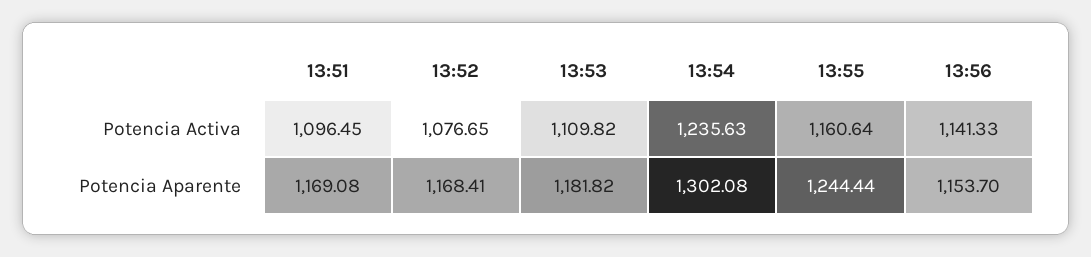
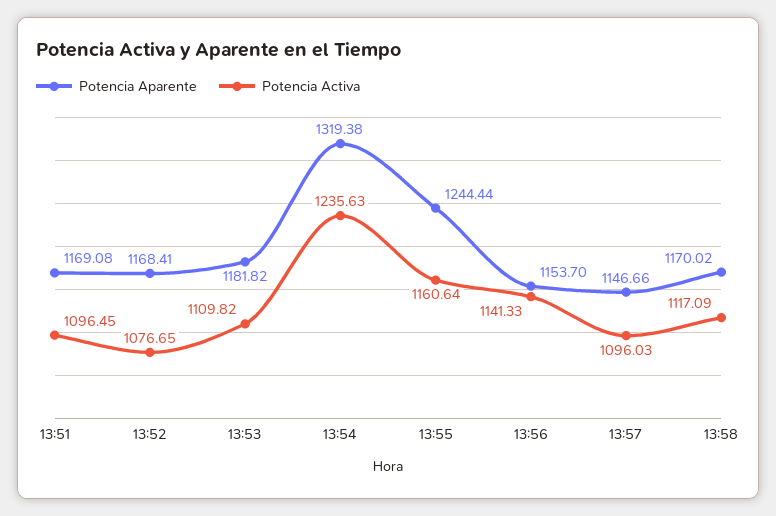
Potencia Aparente, 13:54: 1302.08 -> 1319.38
Potencia Aparente, 13:57: none -> 1146.66
Potencia Activa, 13:57: none -> 1096.03
Potencia Aparente, 13:58: none -> 1170.02
Potencia Activa, 13:58: none -> 1117.09

